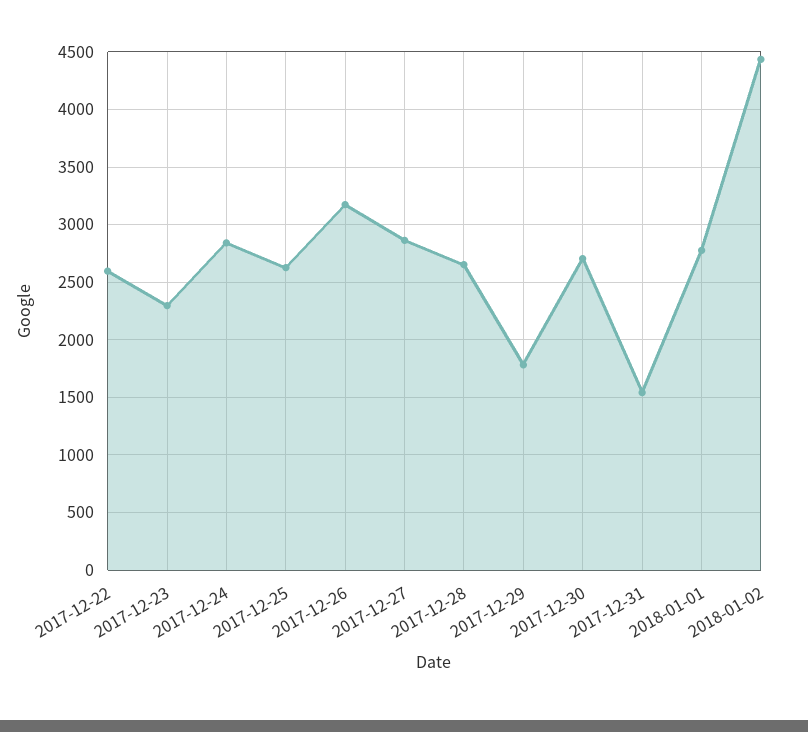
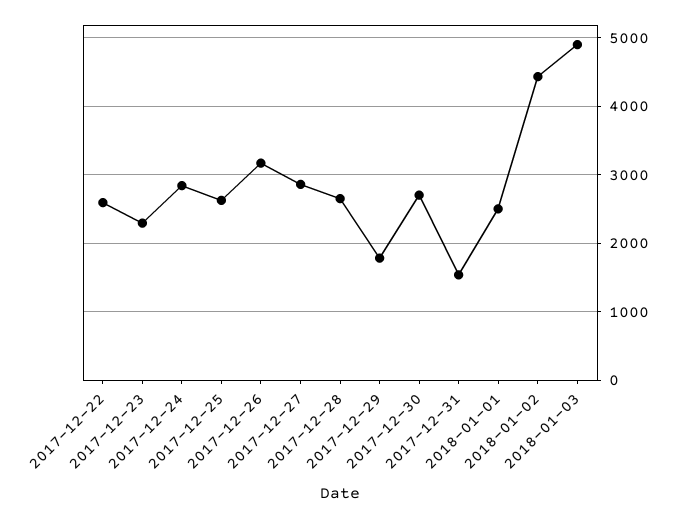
2018-01-01: 2800 -> 2500
2018-01-03: none -> 4900

